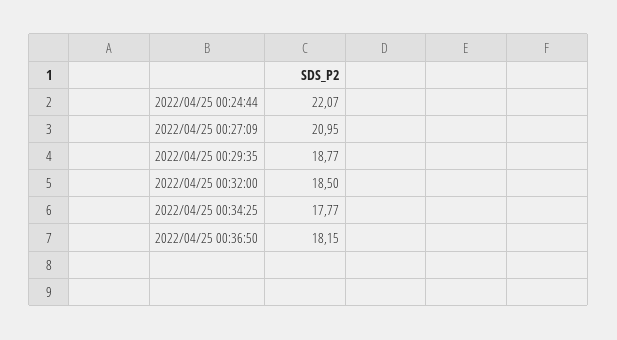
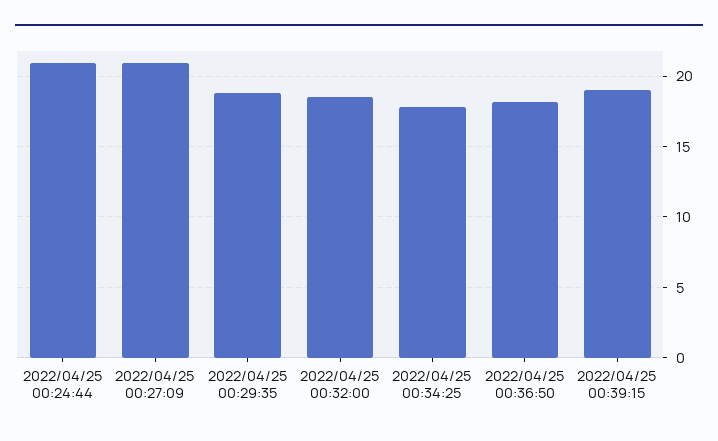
2022/04/25 00:24:44: 22.07 -> 21
2022/04/25 00:39:15: none -> 19

